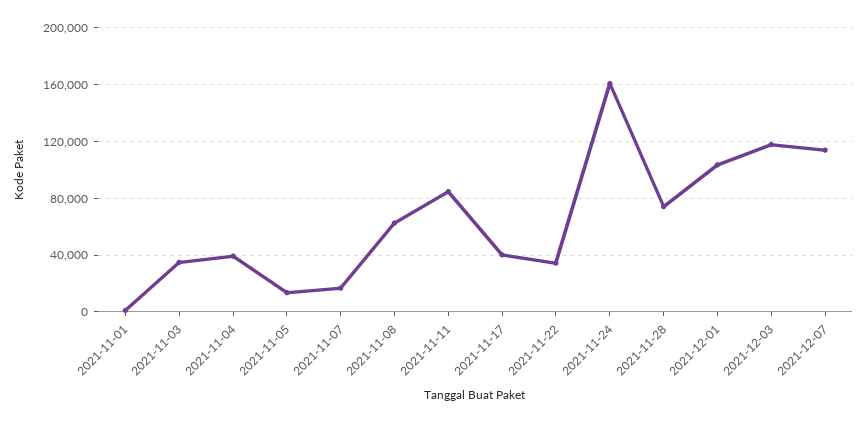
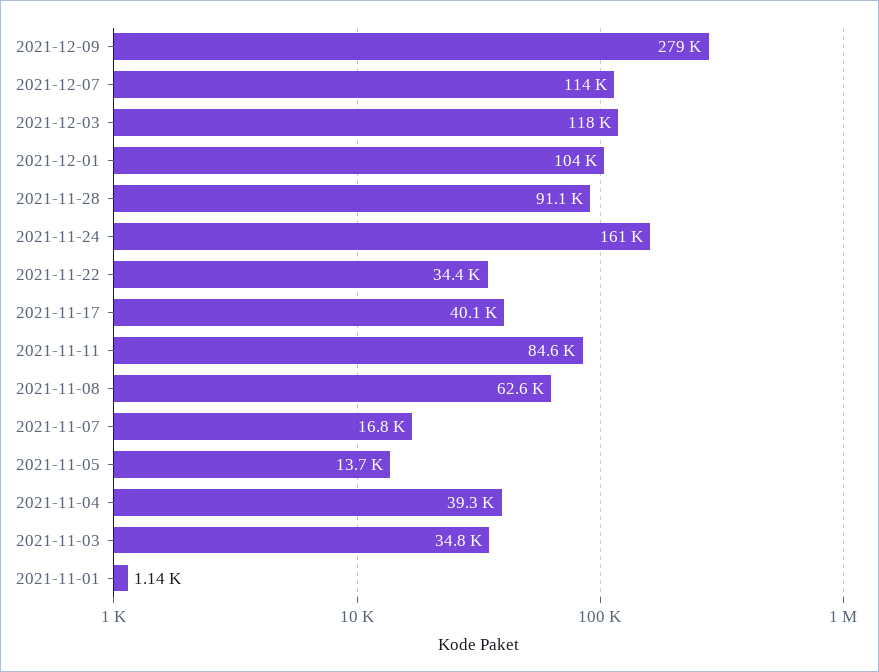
2021-11-28: 75000 -> 91100
2021-12-09: none -> 279000

